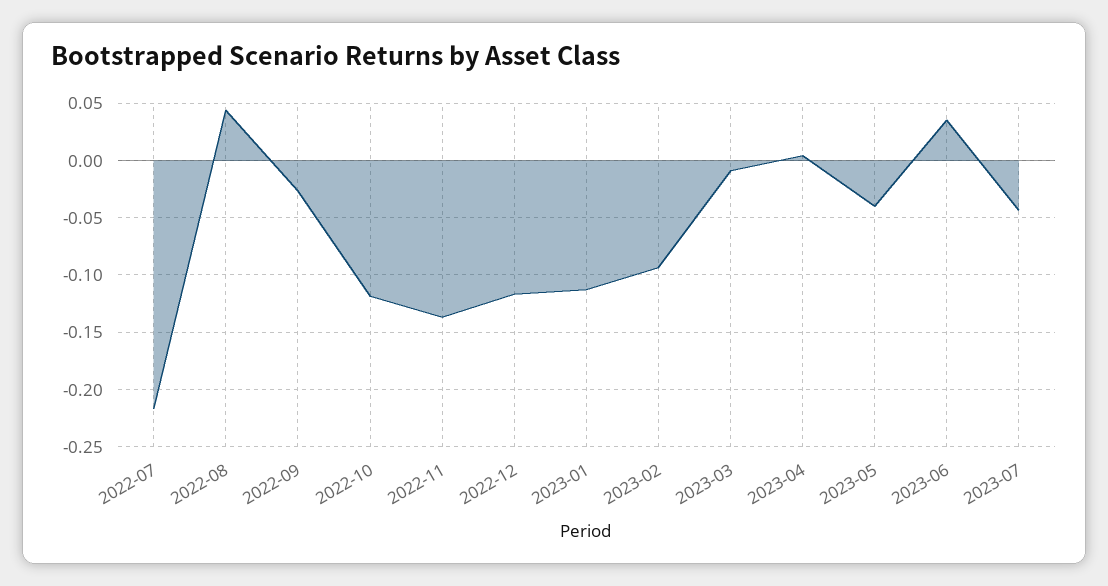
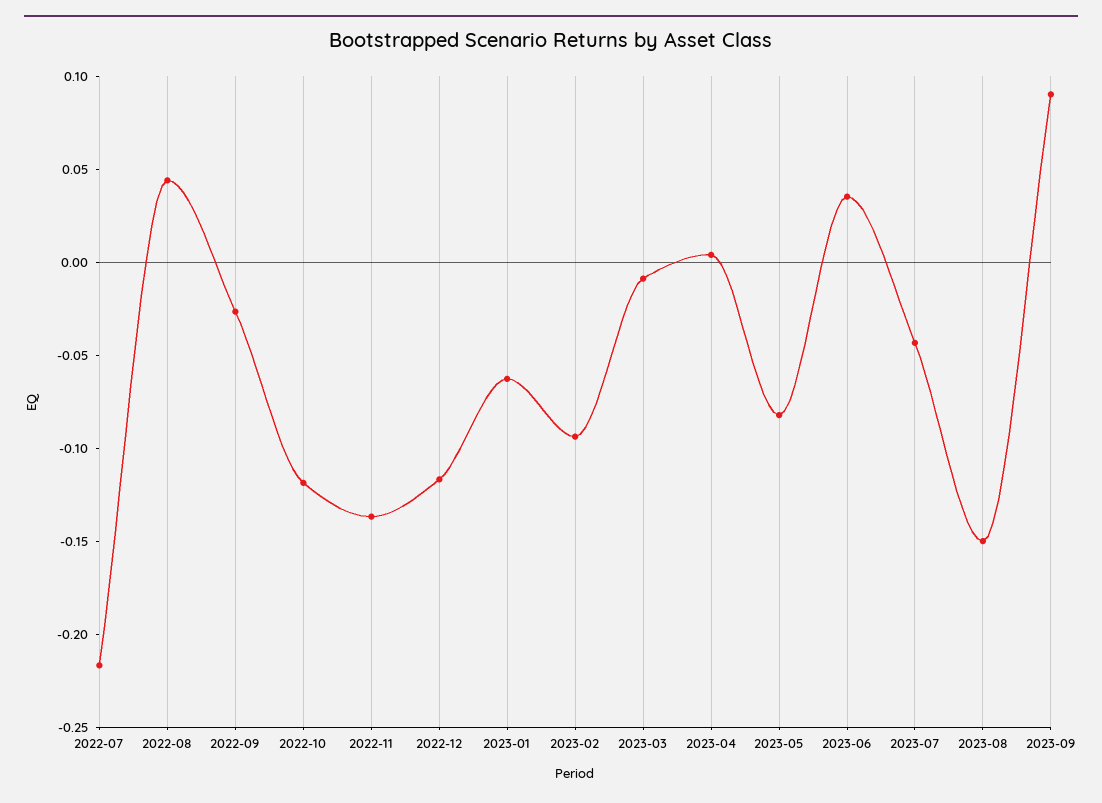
2023-01: -0.11 -> -0.06
2023-05: -0.04 -> -0.08
2023-08: none -> -0.15
2023-09: none -> 0.09

